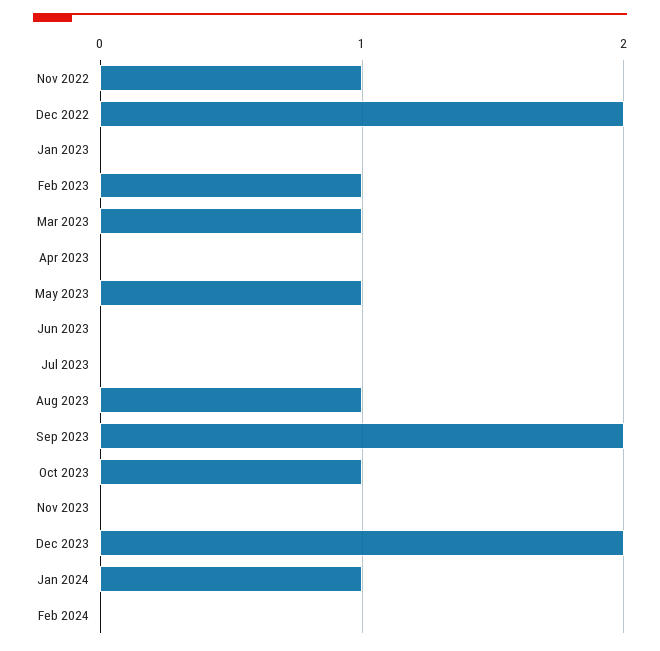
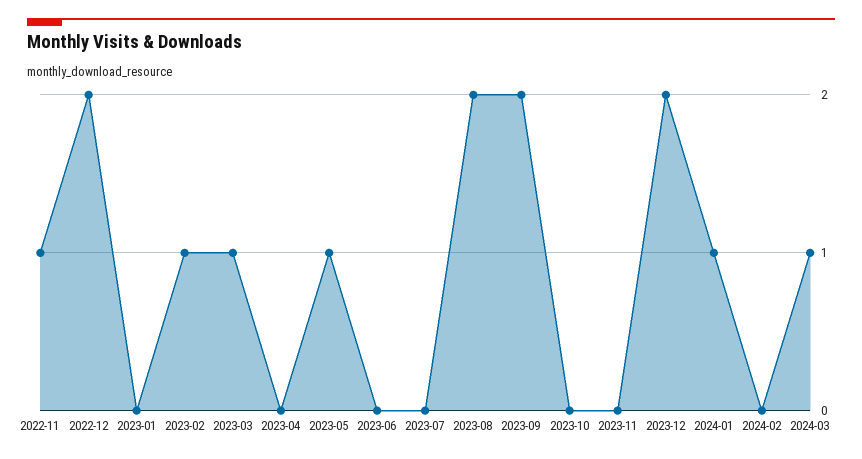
Aug 2023: 1 -> 2
Oct 2023: 1 -> 0
2024-03: none -> 1

